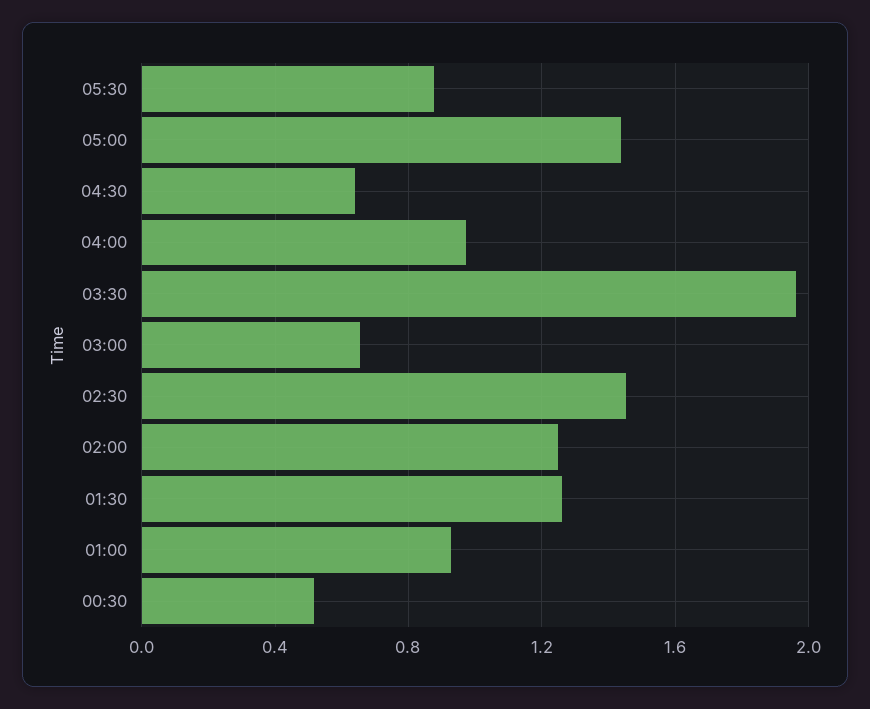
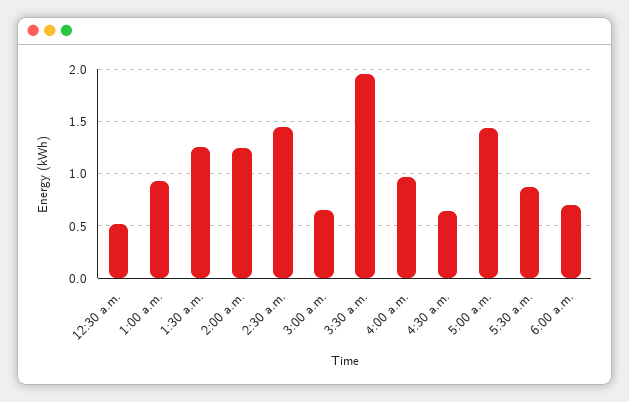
6:00 a.m.: none -> 0.7

